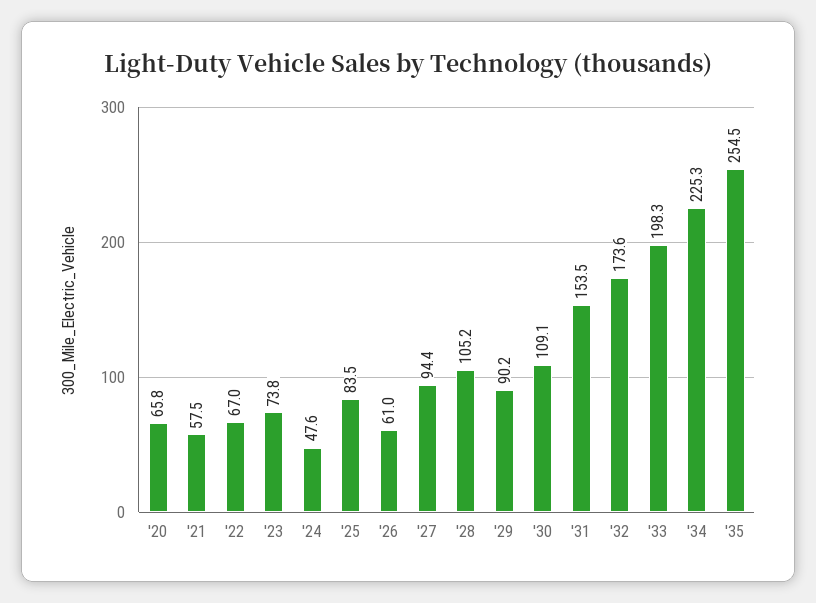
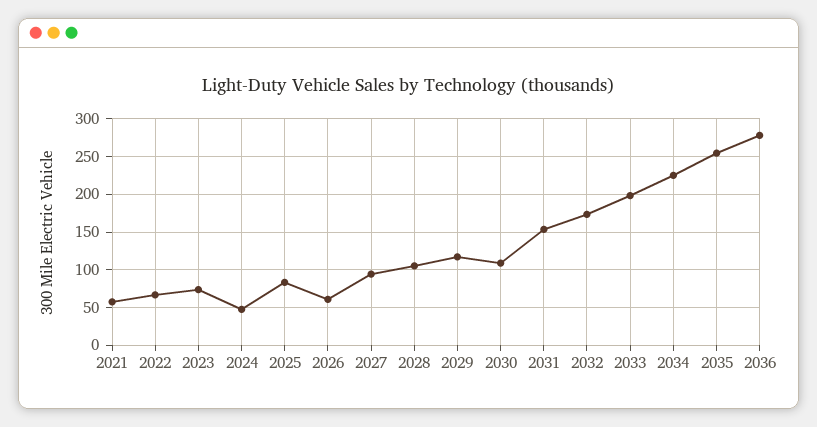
'20: 65.8 -> none
'29: 90.2 -> 120
2036: none -> 280

